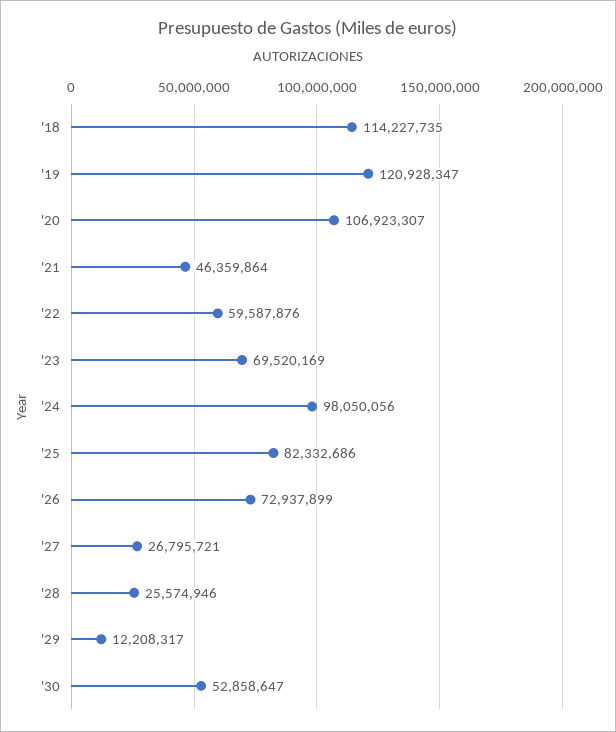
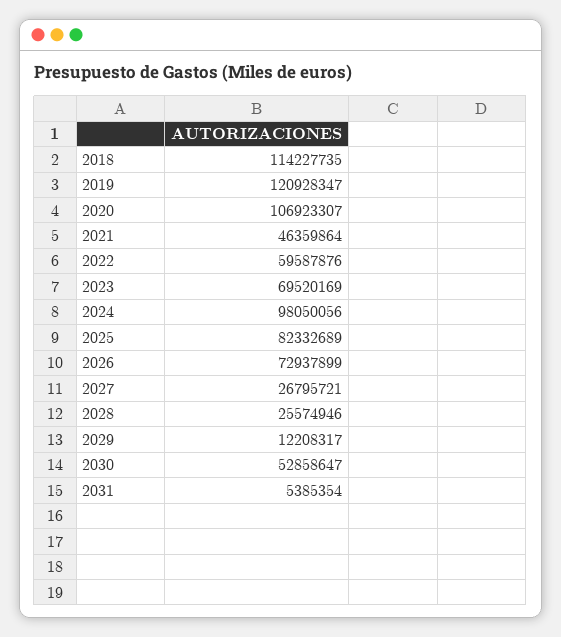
'25: 82332686 -> 82332689
2031: none -> 5385354

